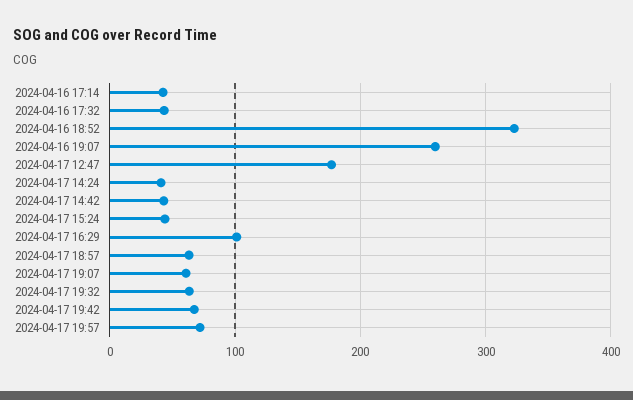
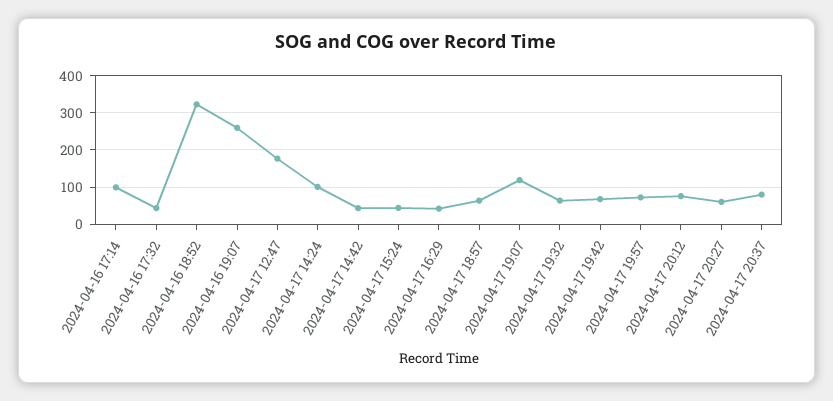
2024-04-16 17:14: 40 -> 100
2024-04-17 14:24: 40 -> 100
2024-04-17 16:29: 100 -> 40
2024-04-17 19:07: 60 -> 120
2024-04-17 20:12: none -> 80
2024-04-17 20:27: none -> 60
2024-04-17 20:37: none -> 80

